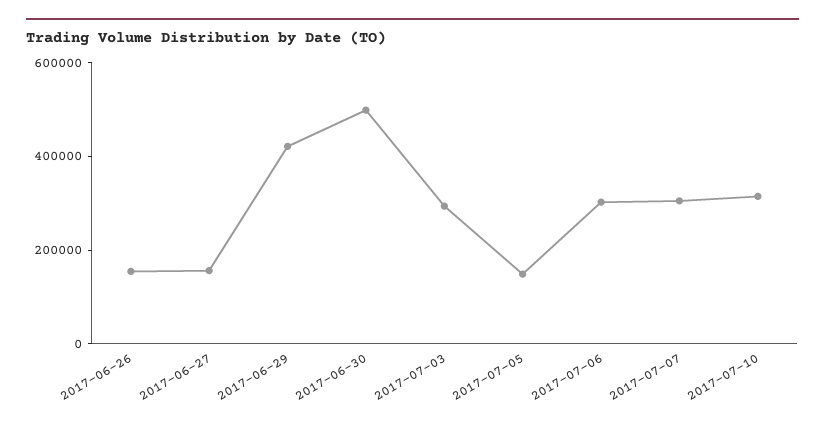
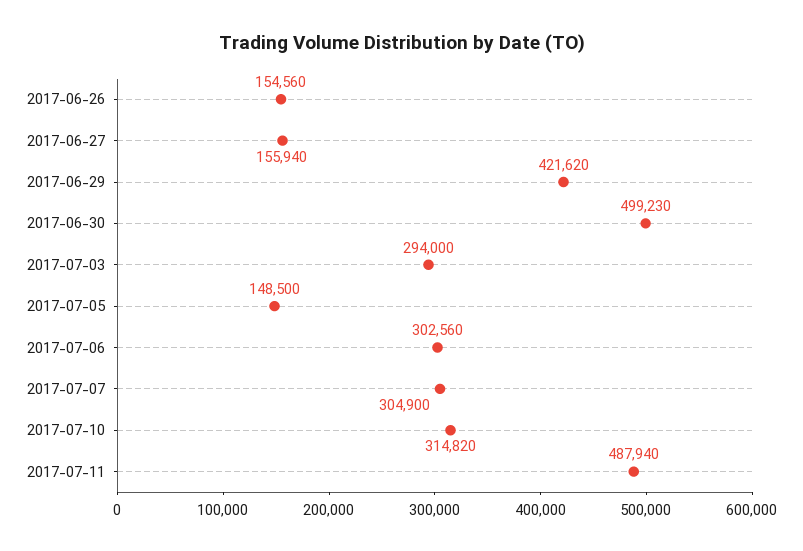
2017-07-11: none -> 487940

